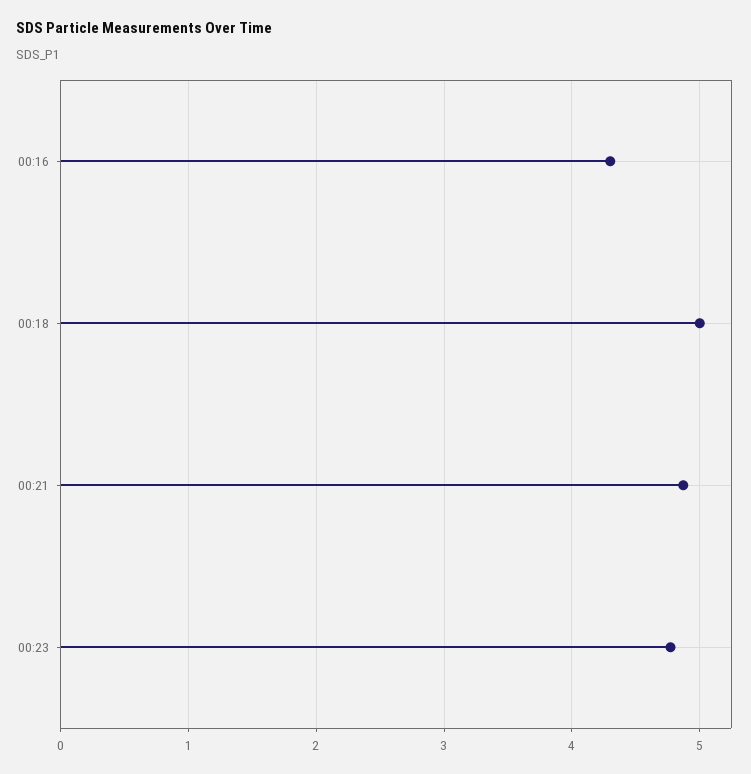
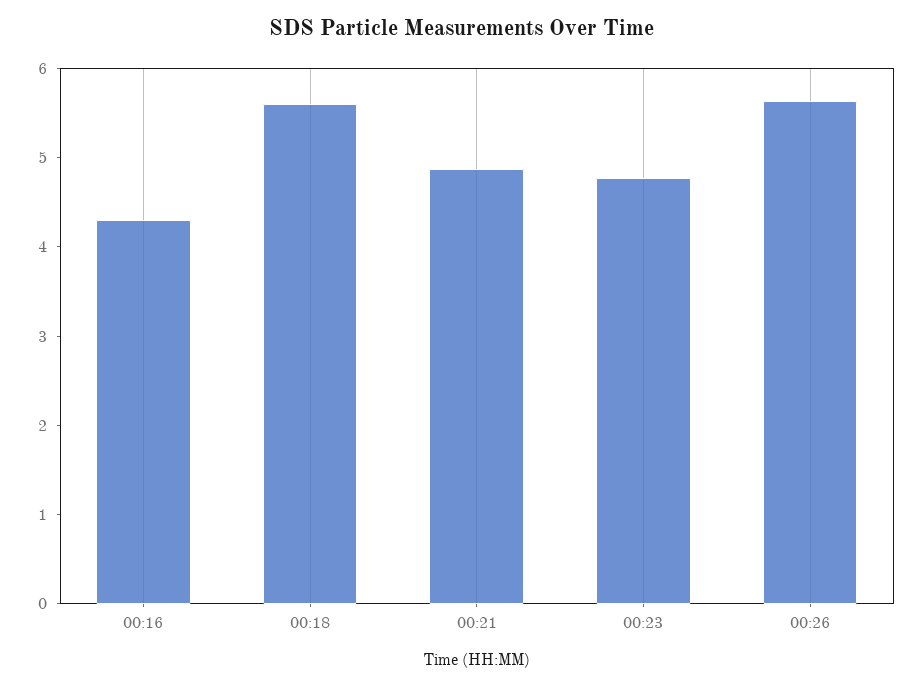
00:18: 5 -> 5.6
00:26: none -> 5.6

